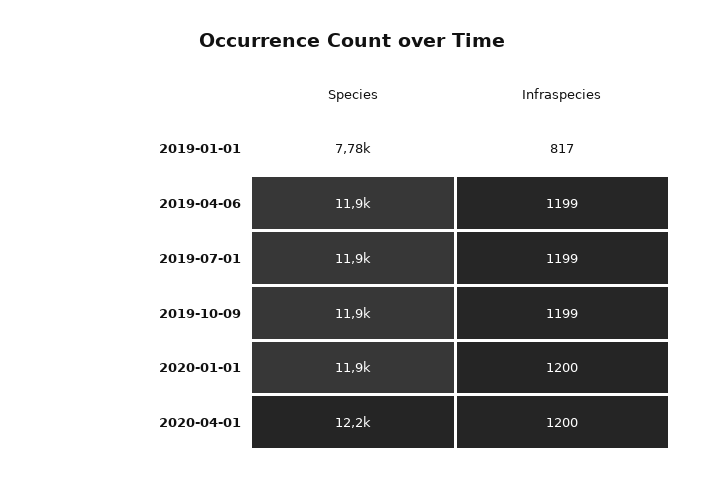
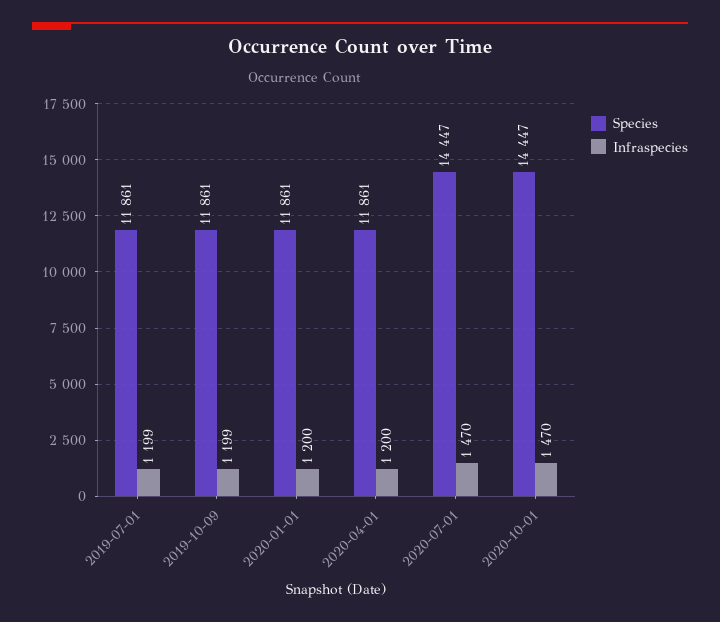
Species, 2019-01-01: 7780 -> none
Infraspecies, 2019-01-01: 817 -> none
Species, 2019-04-06: 11900 -> none
Infraspecies, 2019-04-06: 1199 -> none
Species, 2020-04-01: 12200 -> 11861
Species, 2020-07-01: none -> 14447
Infraspecies, 2020-07-01: none -> 1470
Species, 2020-10-01: none -> 14447
Infraspecies, 2020-10-01: none -> 1470

